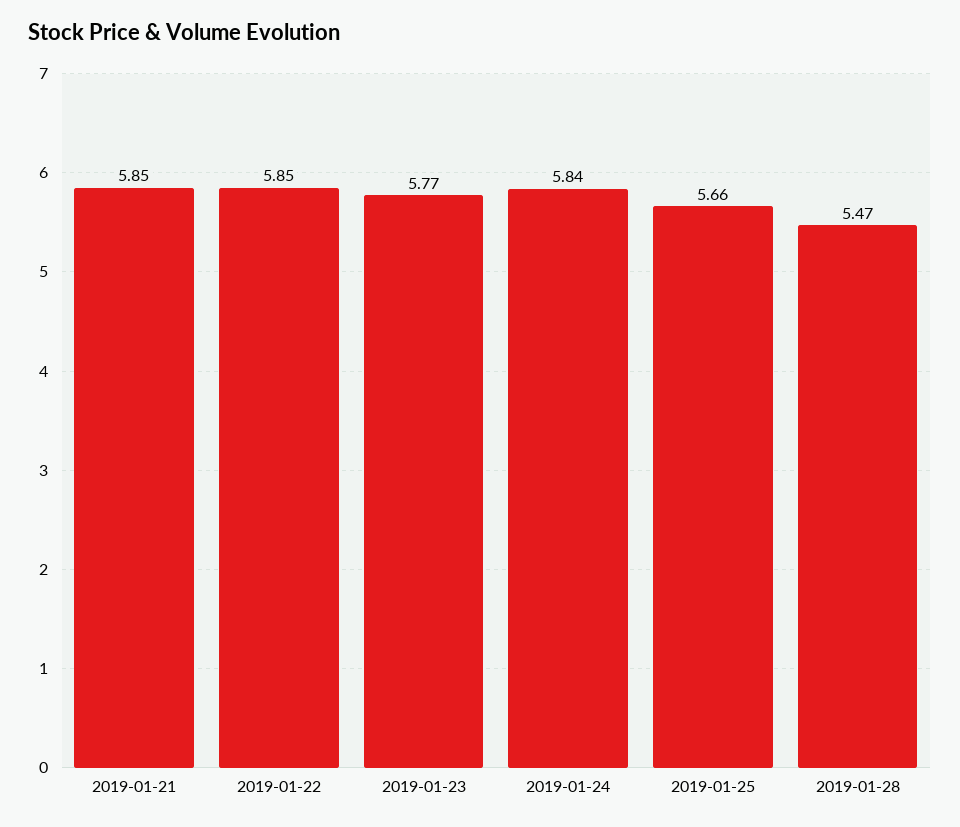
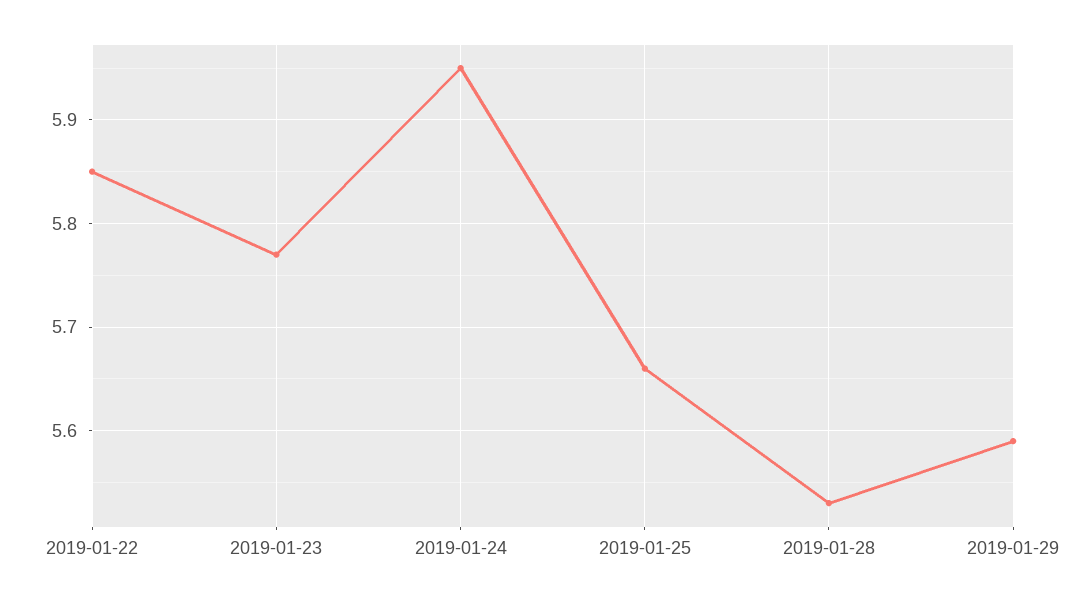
2019-01-21: 5.85 -> none
2019-01-24: 5.84 -> 5.95
2019-01-28: 5.47 -> 5.53
2019-01-29: none -> 5.59

